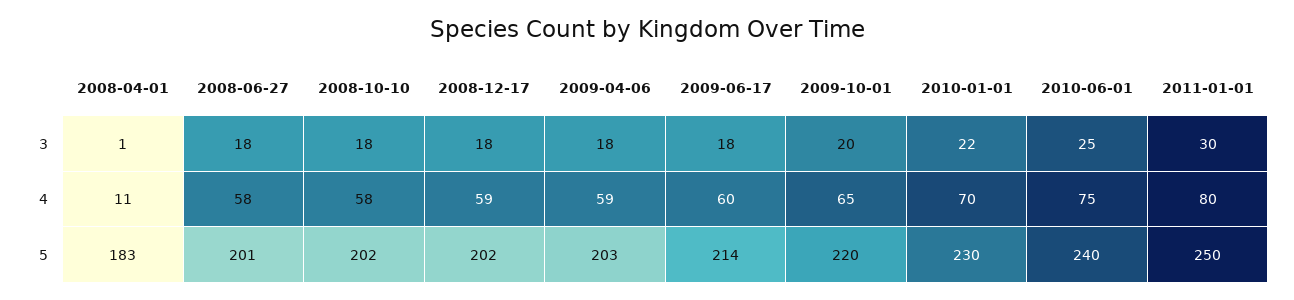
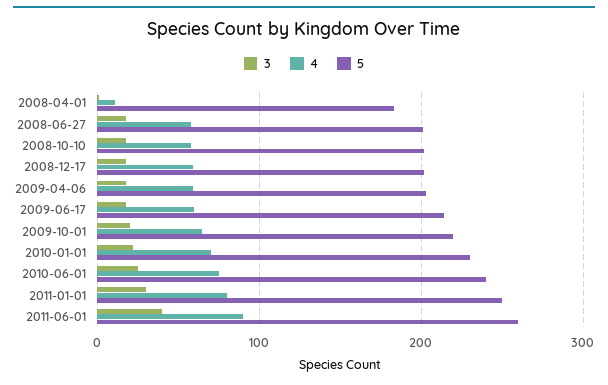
3, 2011-06-01: none -> 40
4, 2011-06-01: none -> 90
5, 2011-06-01: none -> 260

